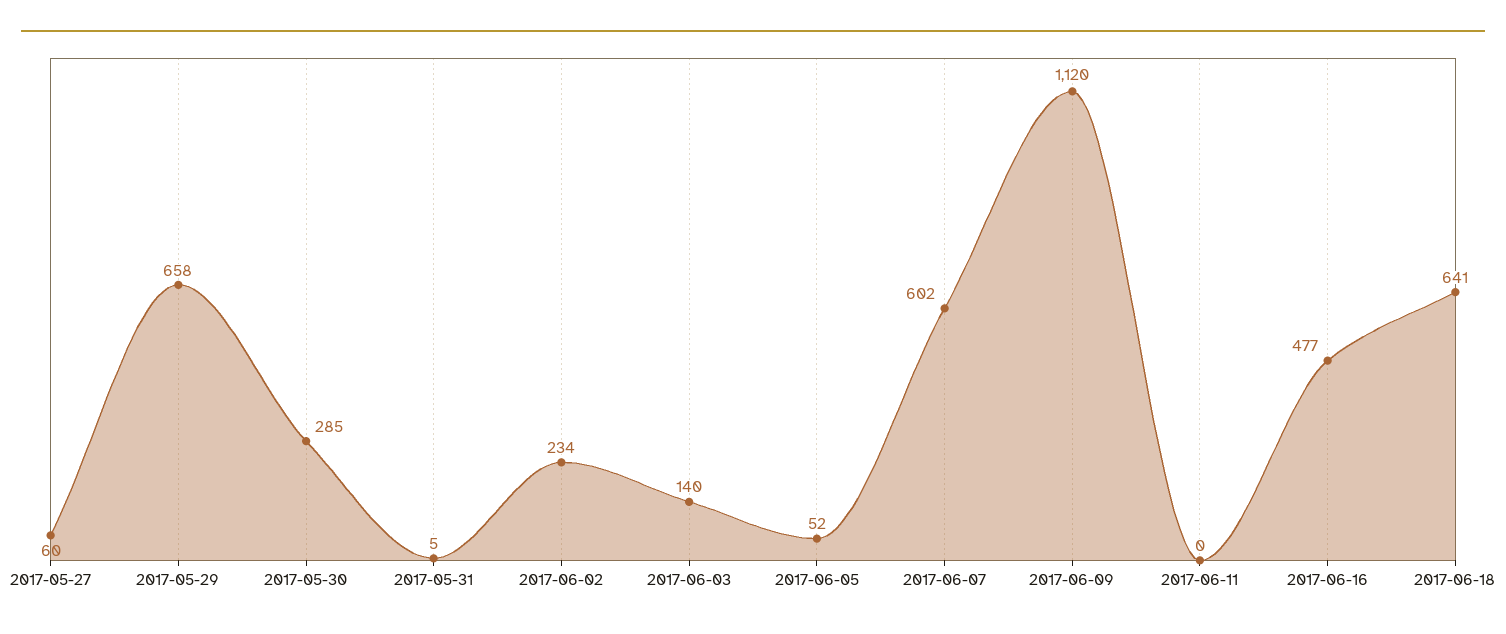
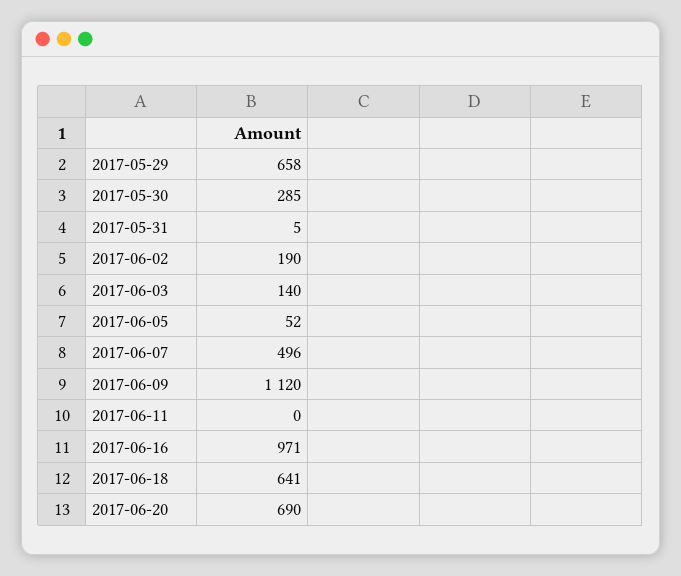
2017-05-27: 60 -> none
2017-06-02: 234 -> 190
2017-06-07: 602 -> 496
2017-06-16: 477 -> 971
2017-06-20: none -> 690

